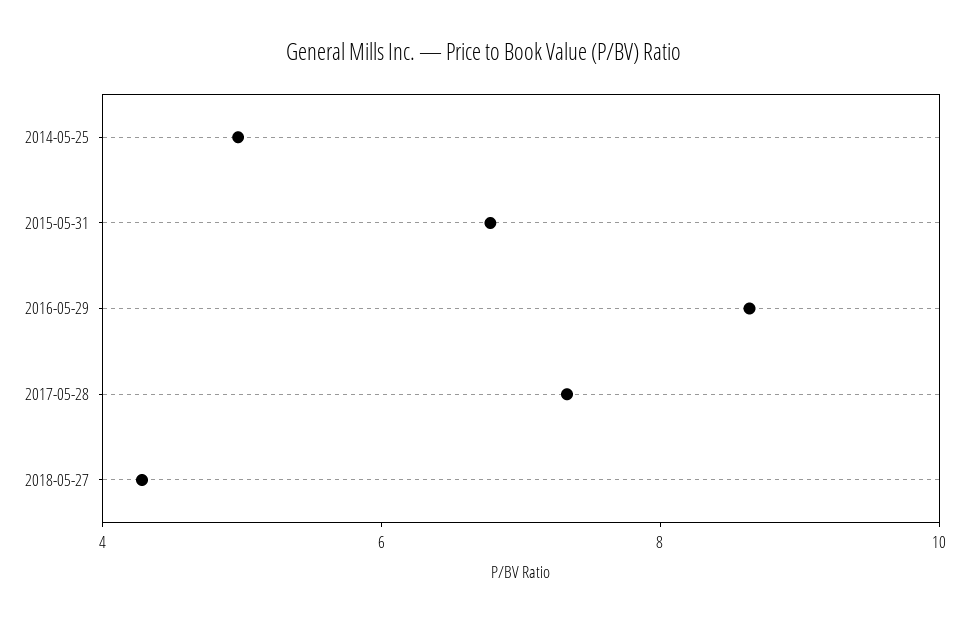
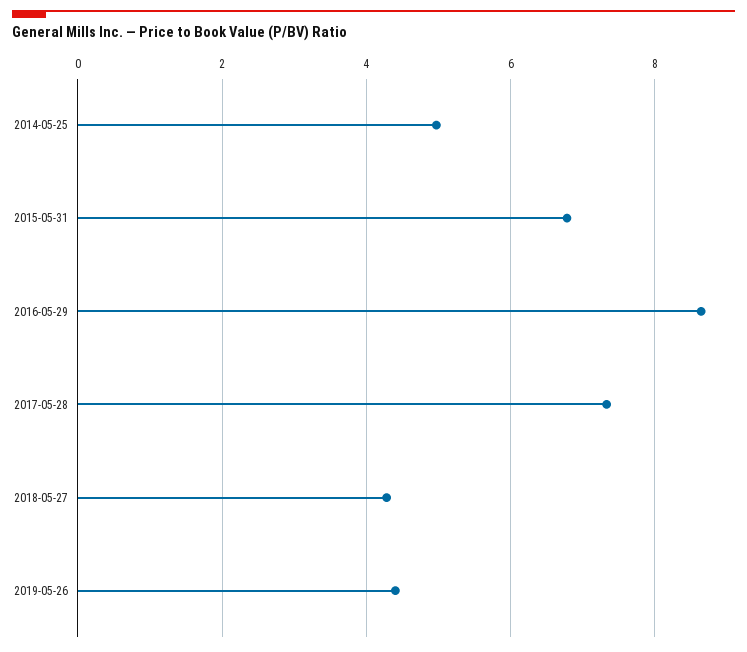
2019-05-26: none -> 4.4

